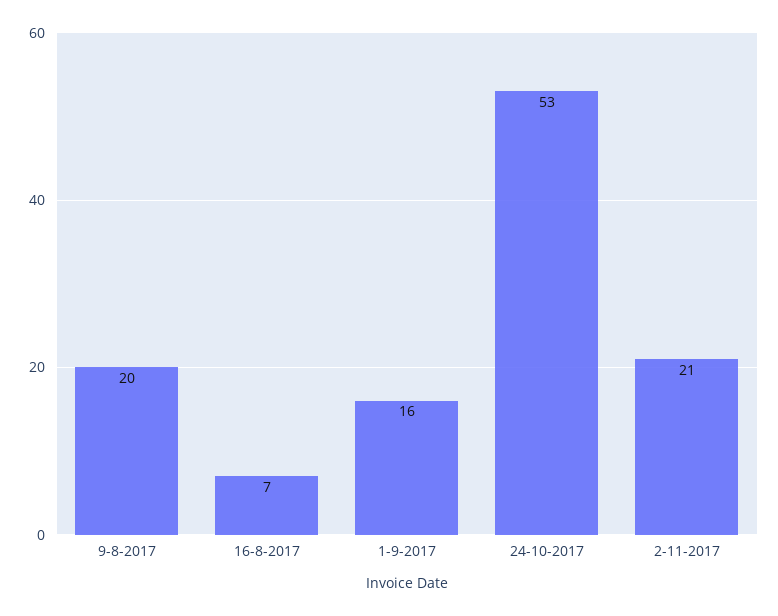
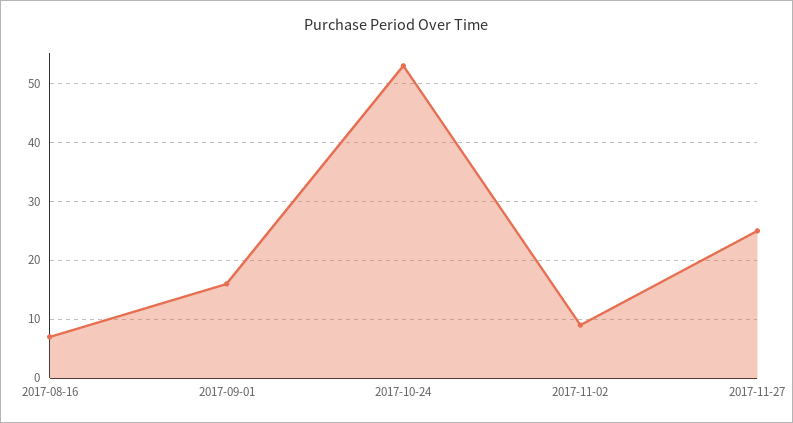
9-8-2017: 20 -> none
2-11-2017: 21 -> 10
2017-11-27: none -> 25

